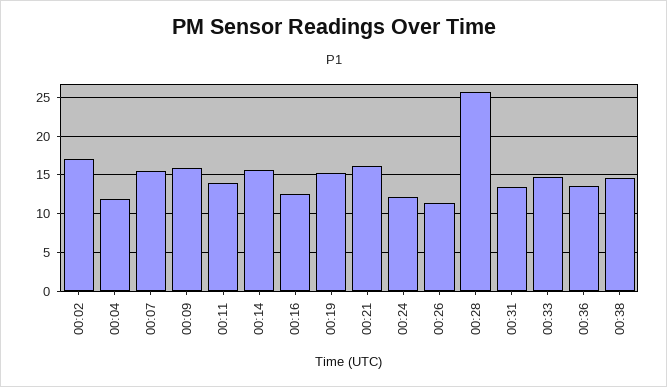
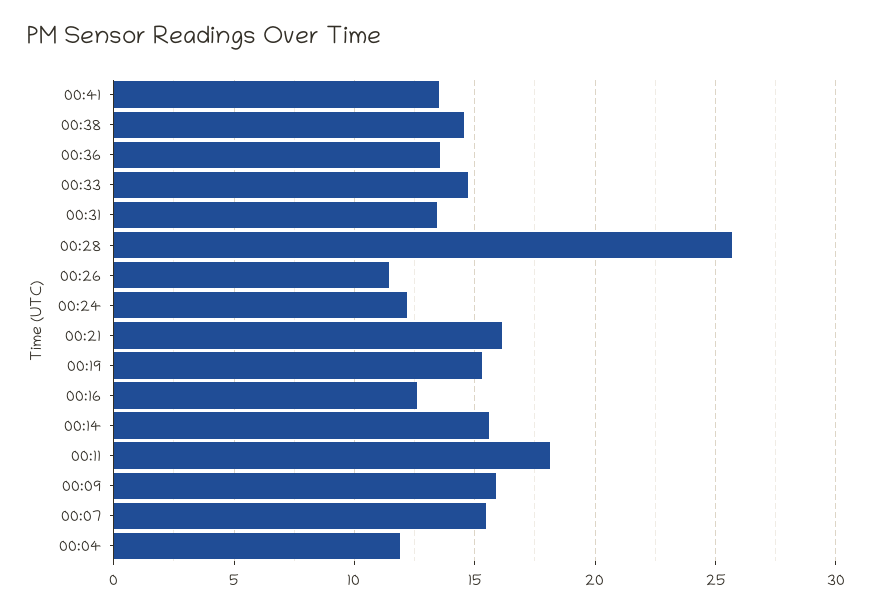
00:02: 17 -> none
00:11: 14 -> 18
00:41: none -> 13.5

